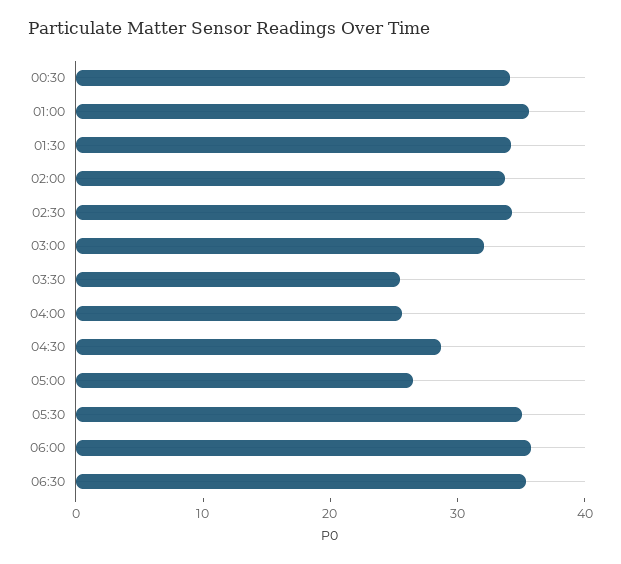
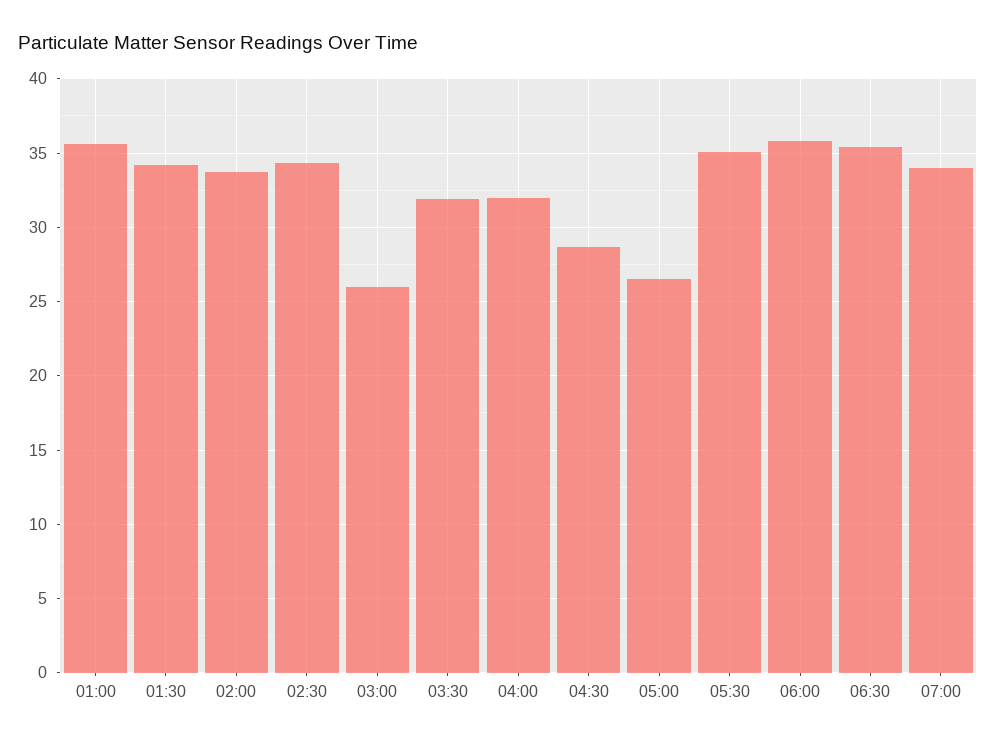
00:30: 34 -> none
03:00: 32 -> 26
03:30: 26 -> 32
04:00: 26 -> 32
07:00: none -> 34

